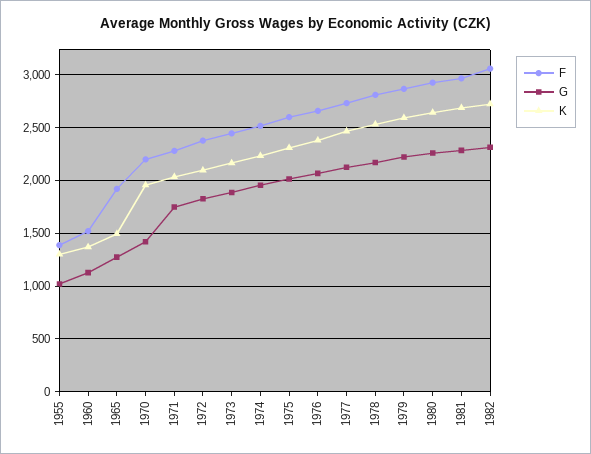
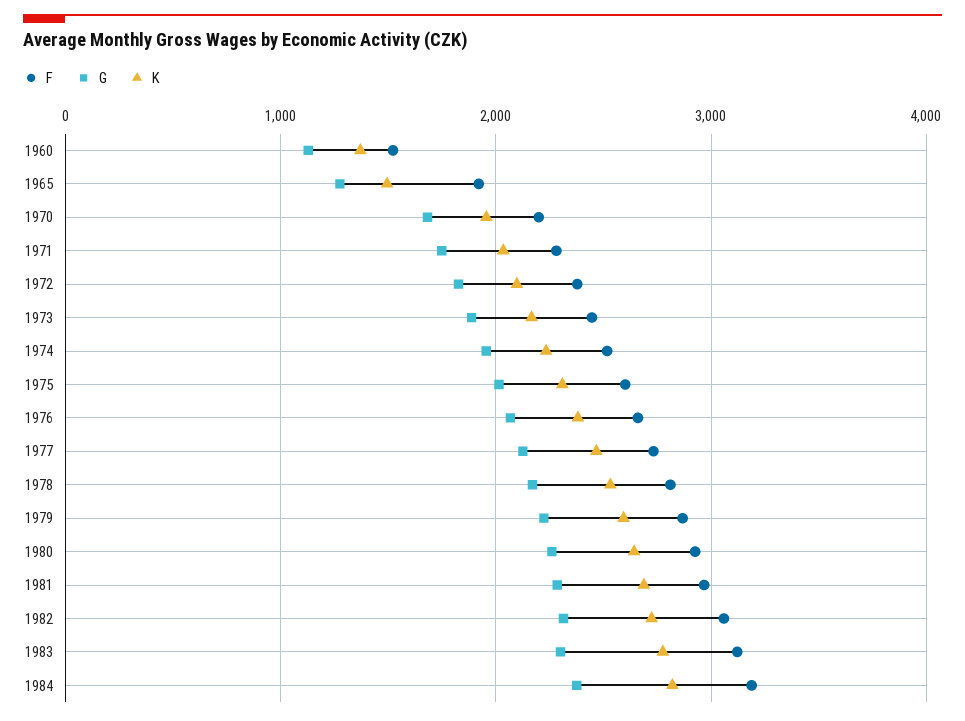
F, 1955: 1400 -> none
G, 1955: 1000 -> none
K, 1955: 1300 -> none
G, 1970: 1400 -> 1700
F, 1983: none -> 3100
G, 1983: none -> 2300
K, 1983: none -> 2800
F, 1984: none -> 3200
G, 1984: none -> 2400
K, 1984: none -> 2800

